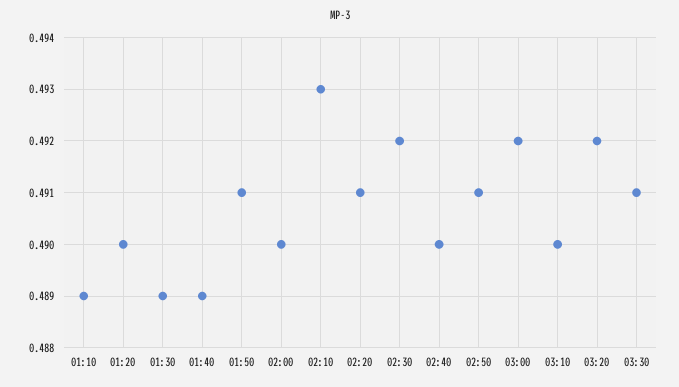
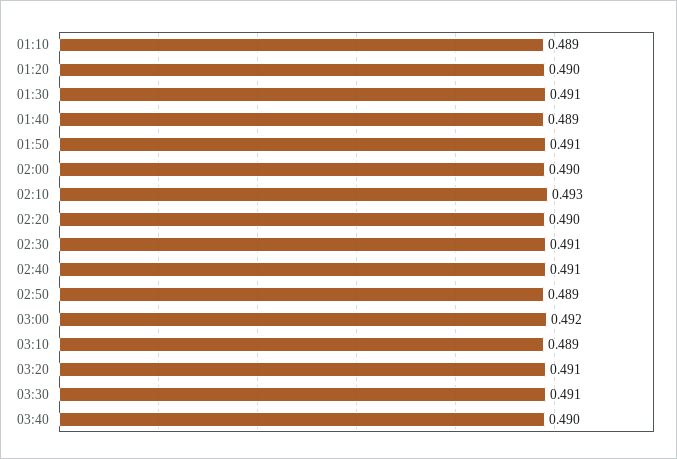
01:30: 0.489 -> 0.491
02:20: 0.491 -> 0.49
02:30: 0.492 -> 0.491
02:40: 0.49 -> 0.491
02:50: 0.491 -> 0.489
03:10: 0.49 -> 0.489
03:20: 0.492 -> 0.491
03:40: none -> 0.49

